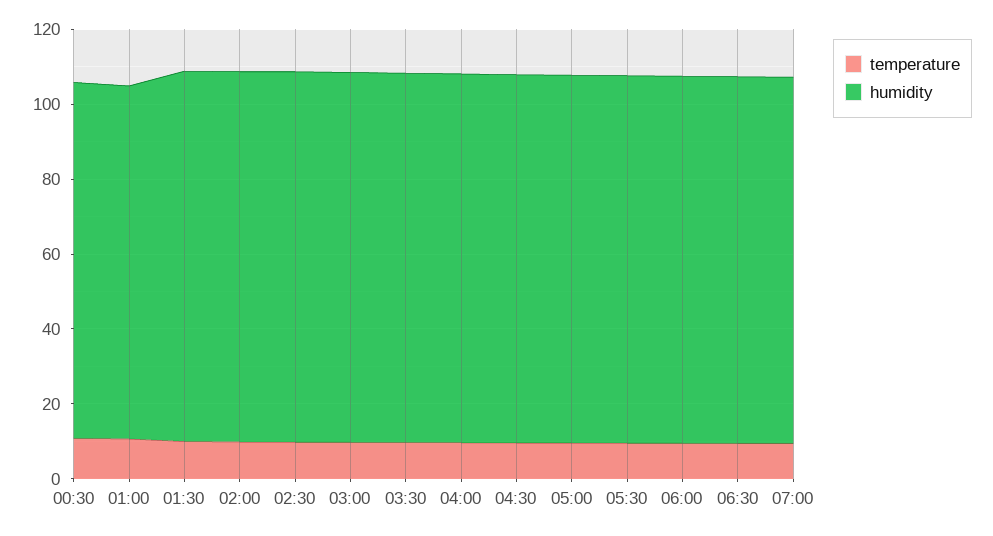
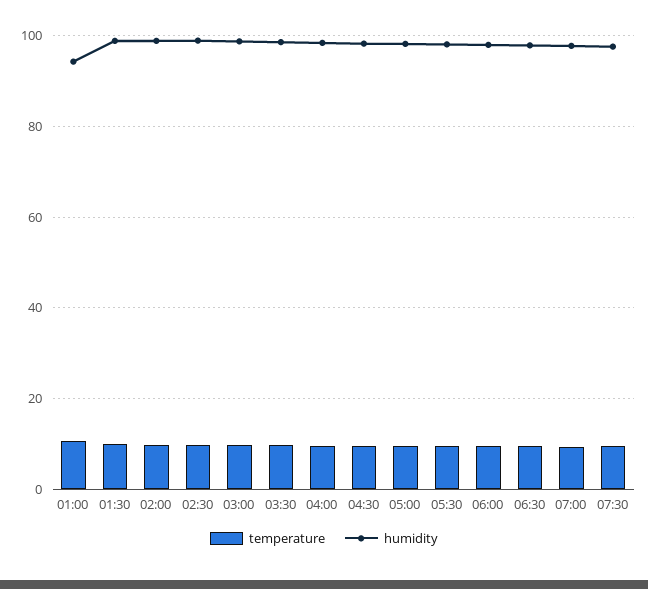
temperature, 00:30: 10 -> none
humidity, 00:30: 95 -> none
temperature, 07:30: none -> 10
humidity, 07:30: none -> 98

